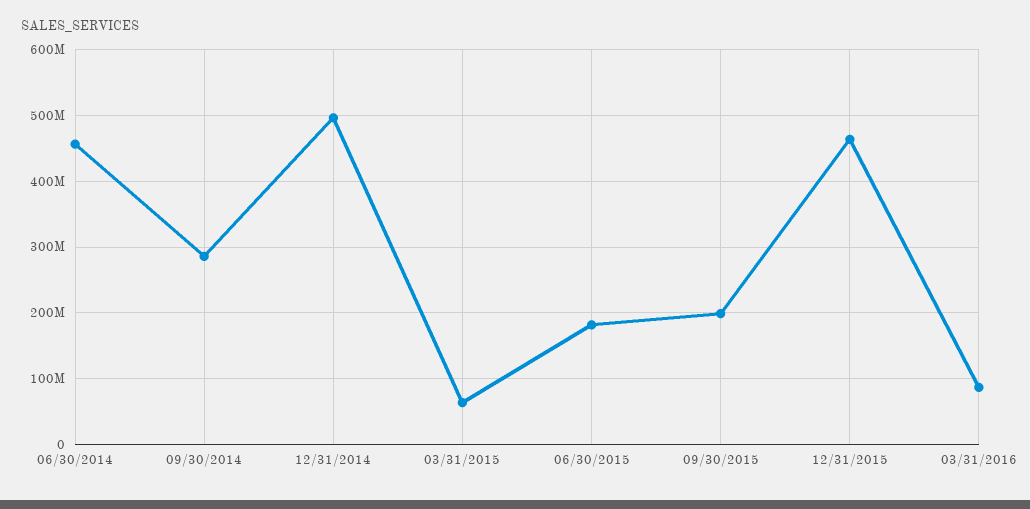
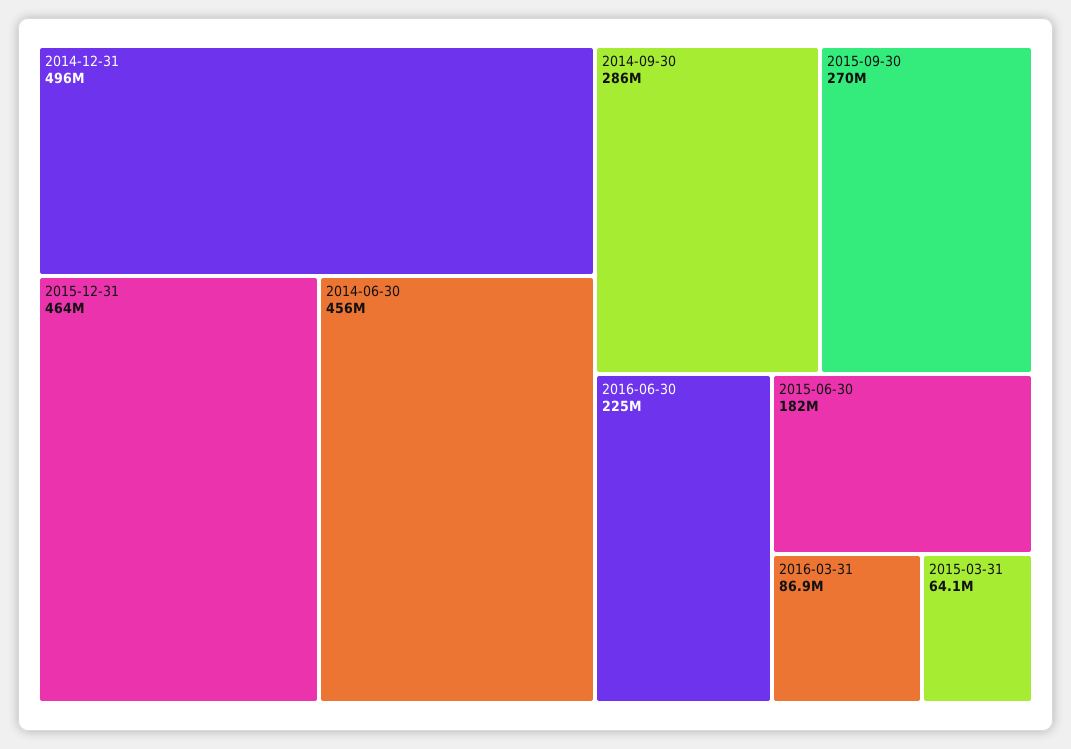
09/30/2015: 200000000 -> 270000000
2016-06-30: none -> 225000000

